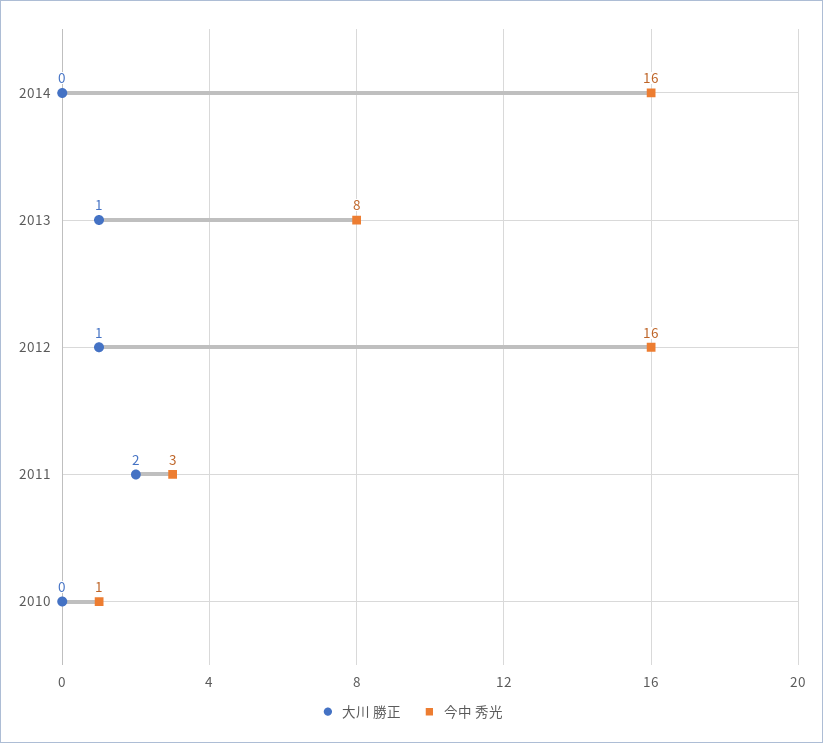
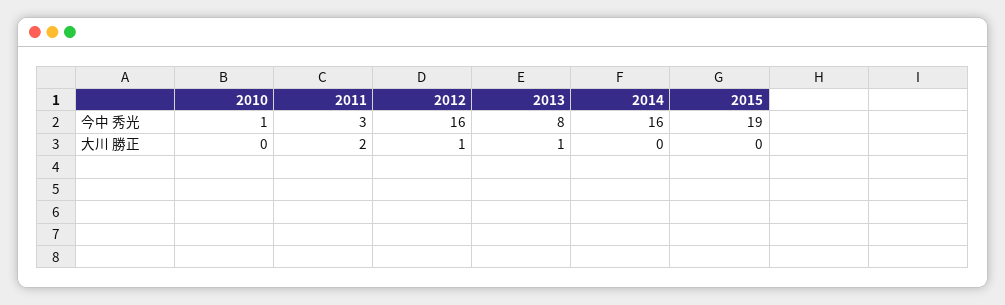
今中 秀光, 2015: none -> 19
大川 勝正, 2015: none -> 0

